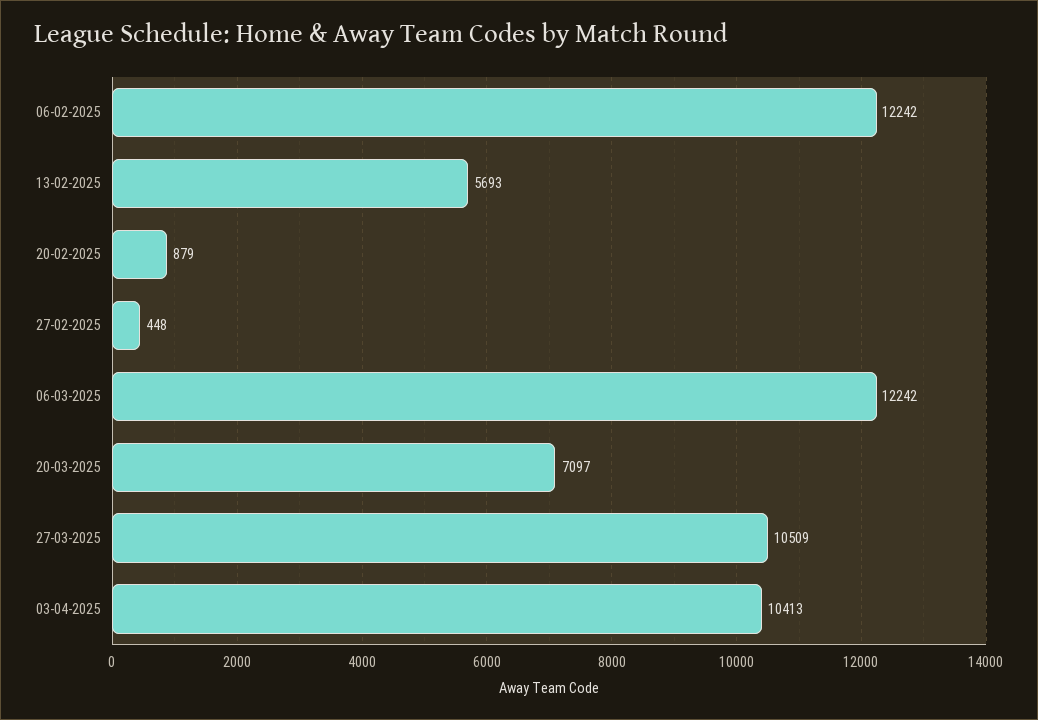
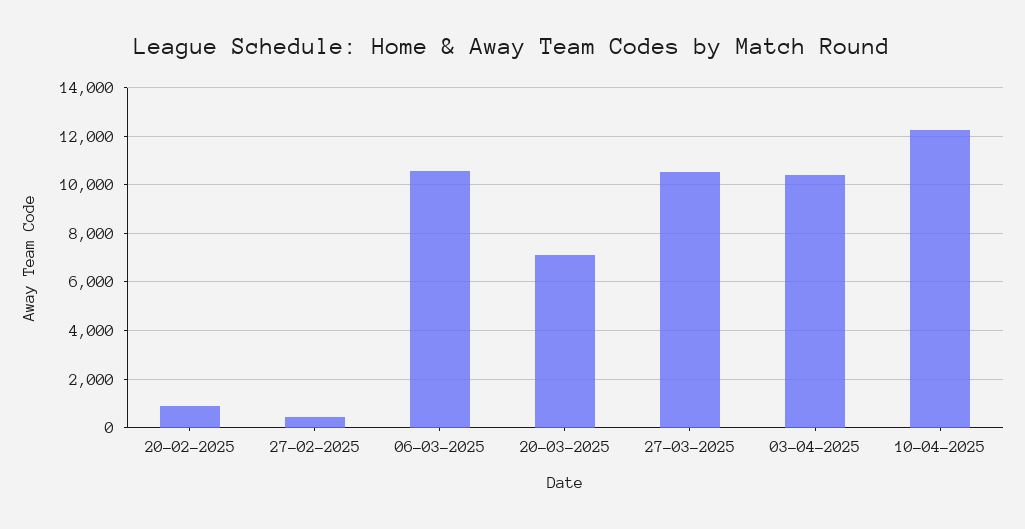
06-02-2025: 12242 -> none
13-02-2025: 5693 -> none
06-03-2025: 12242 -> 10500
10-04-2025: none -> 12250

